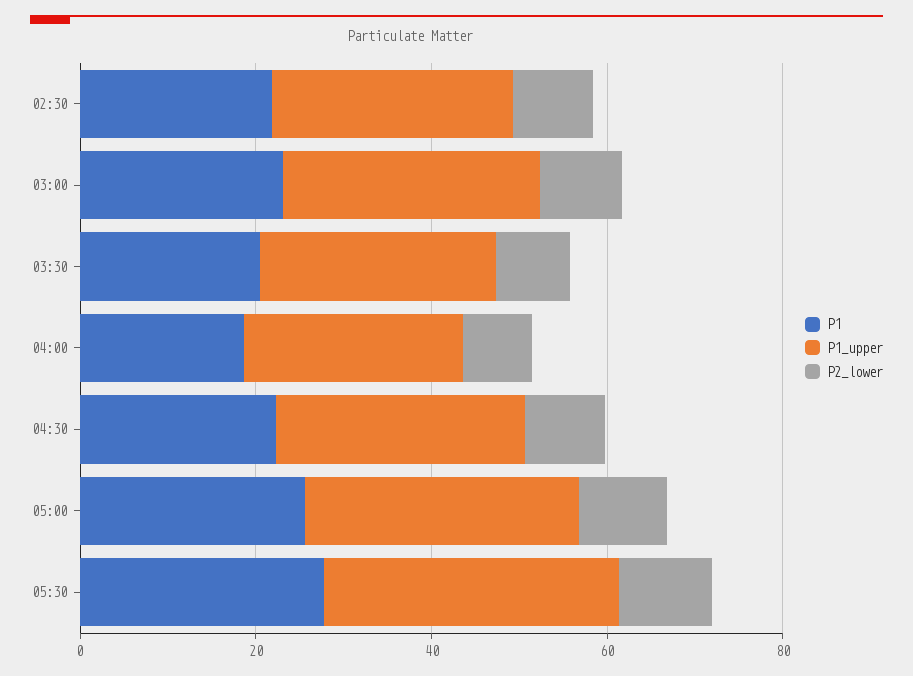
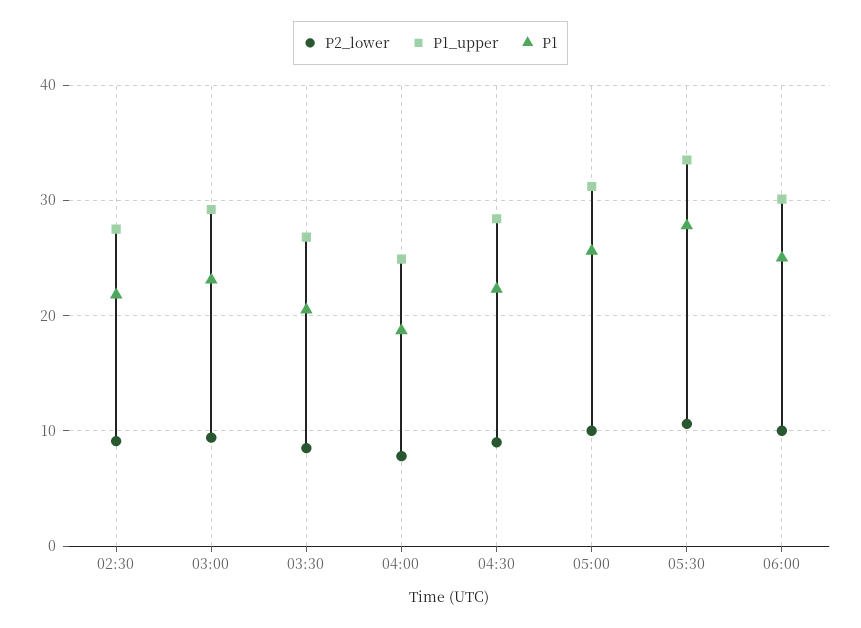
P2_lower, 06:00: none -> 10
P1_upper, 06:00: none -> 30
P1, 06:00: none -> 25

